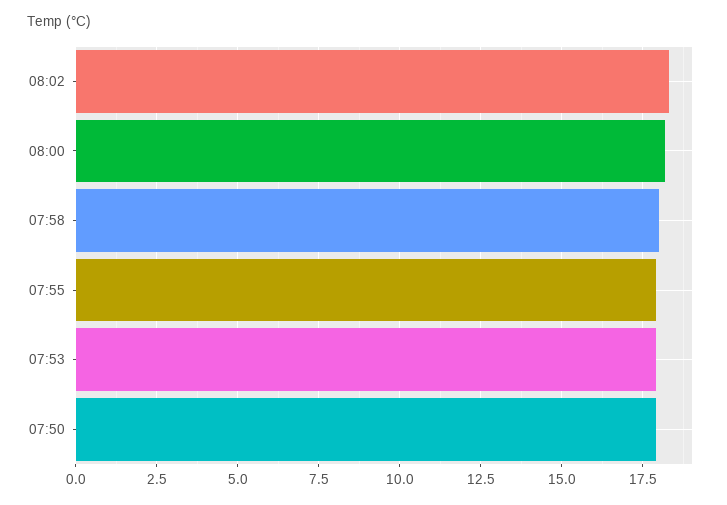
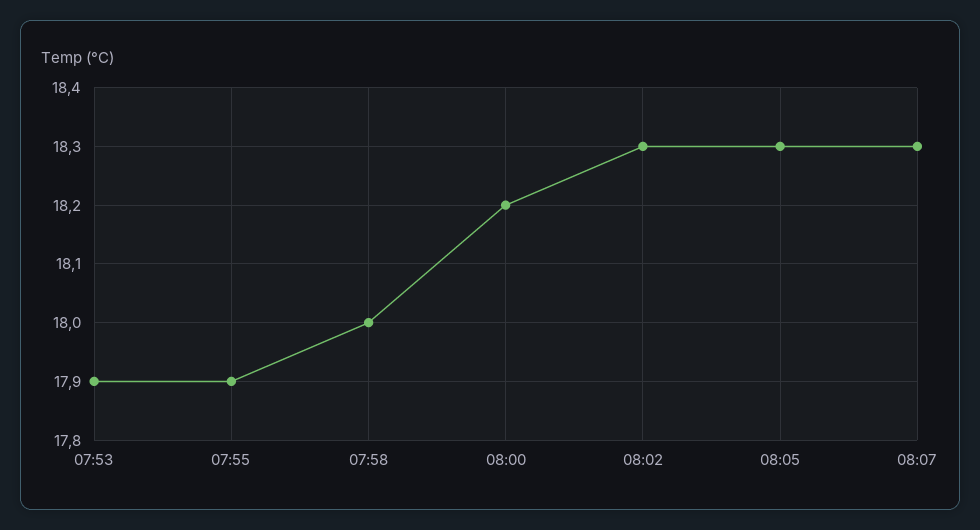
07:50: 18 -> none
08:05: none -> 18.3
08:07: none -> 18.3

